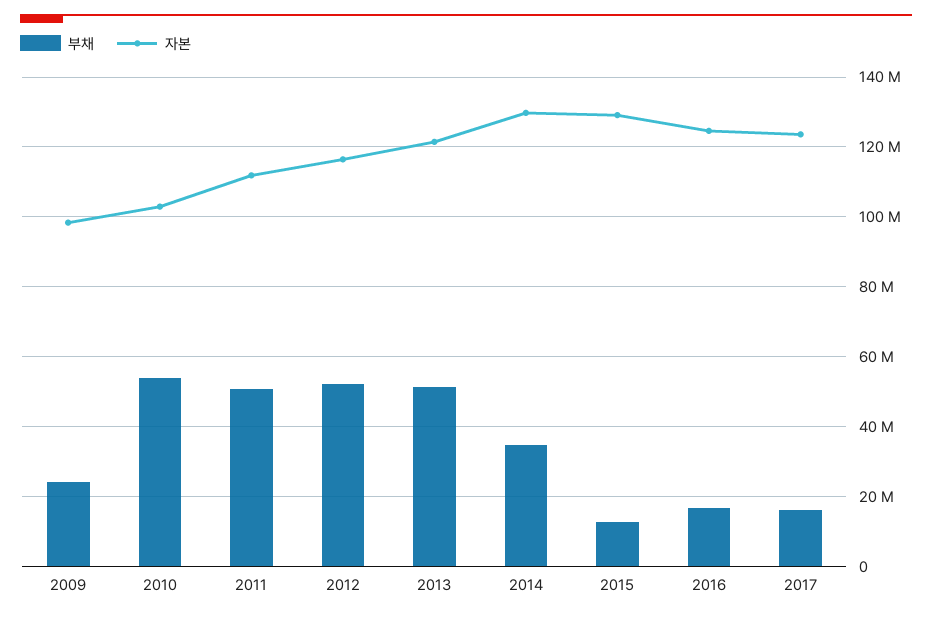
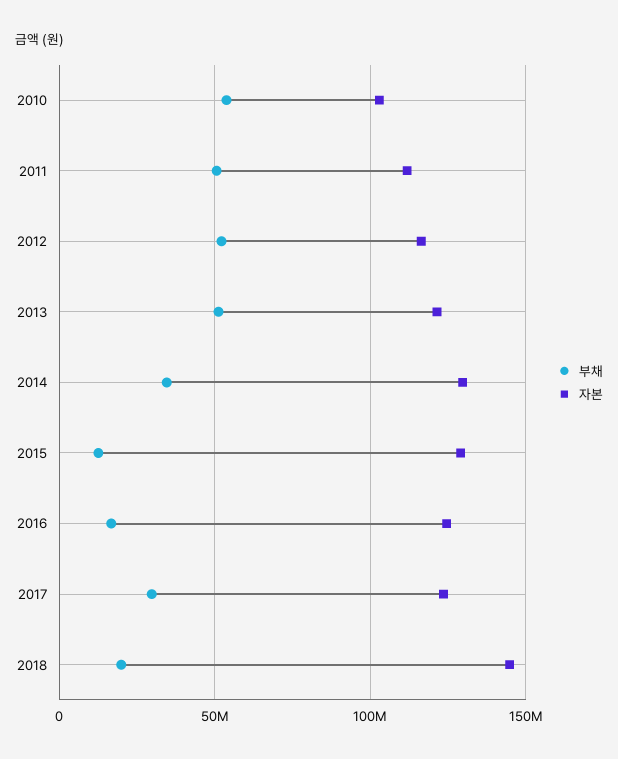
부채, 2009: 24000000 -> none
자본, 2009: 98000000 -> none
부채, 2017: 16000000 -> 30000000
부채, 2018: none -> 20000000
자본, 2018: none -> 145000000

